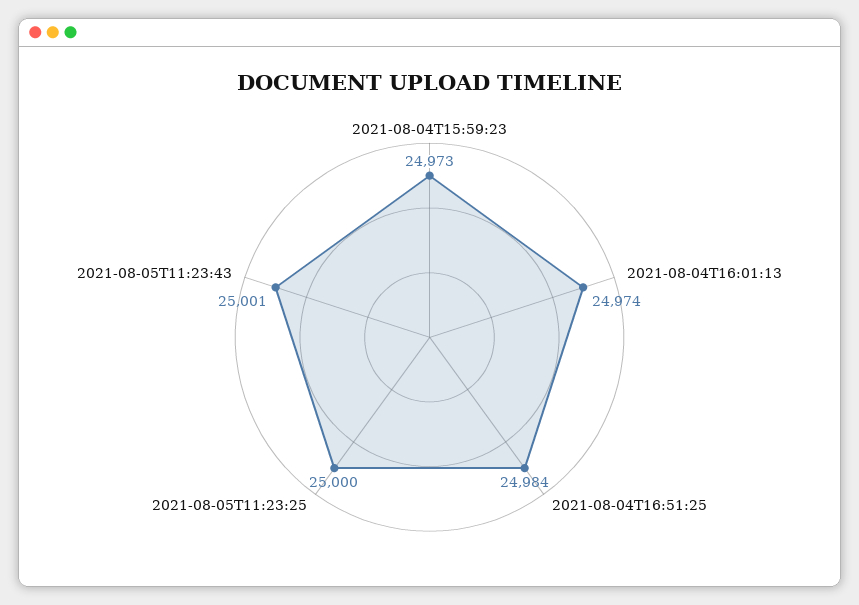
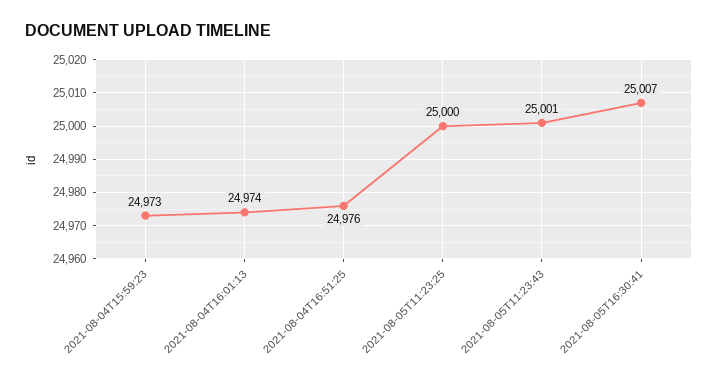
2021-08-04T16:51:25: 24984 -> 24976
2021-08-05T16:30:41: none -> 25007

